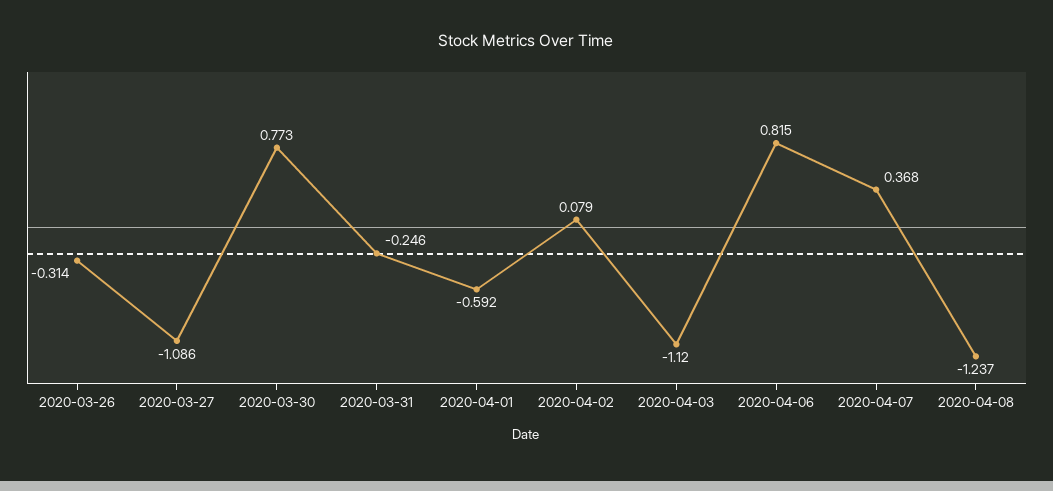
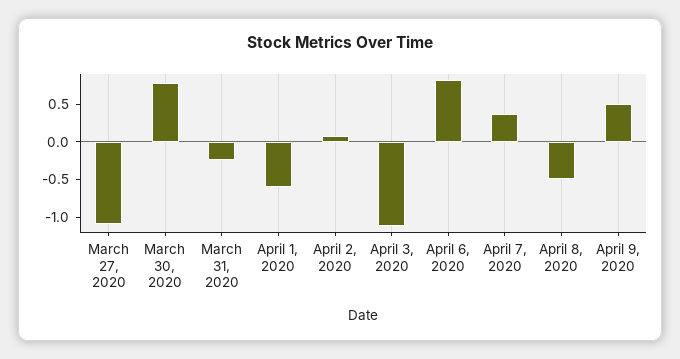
2020-03-26: -0.314 -> none
2020-04-08: -1.237 -> -0.5
April 9, 2020: none -> 0.5

